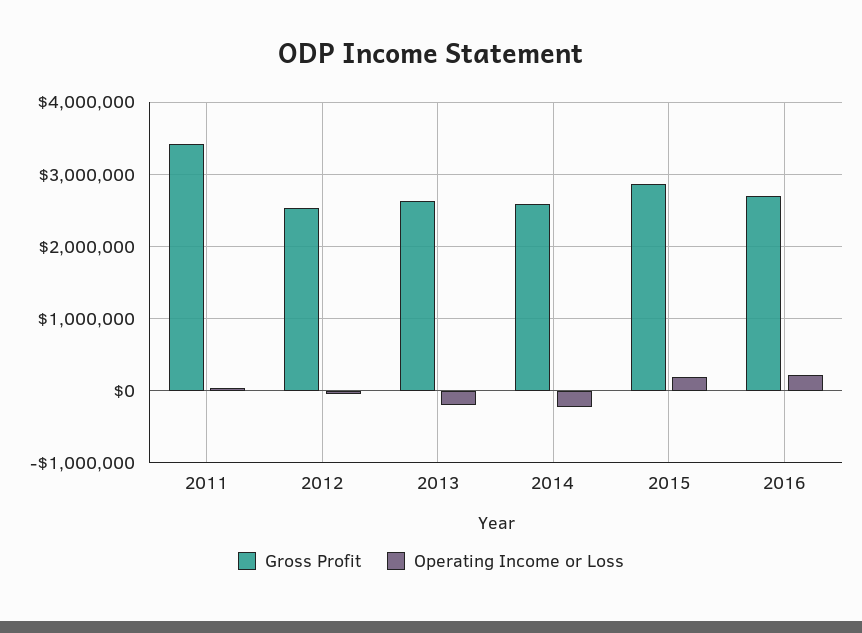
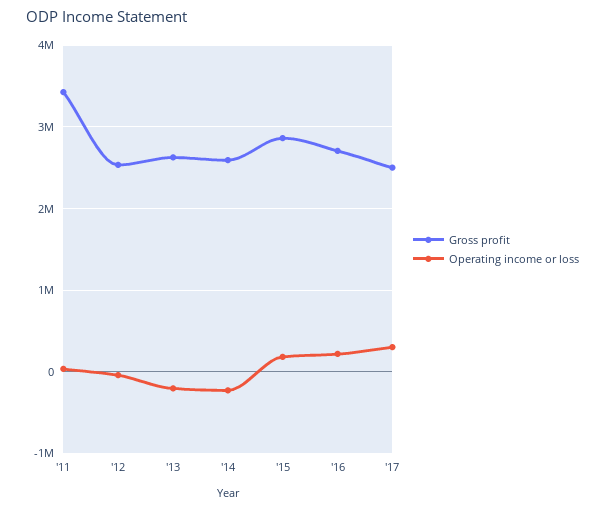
Gross Profit, '17: none -> 2500000
Operating Income or Loss, '17: none -> 300000

